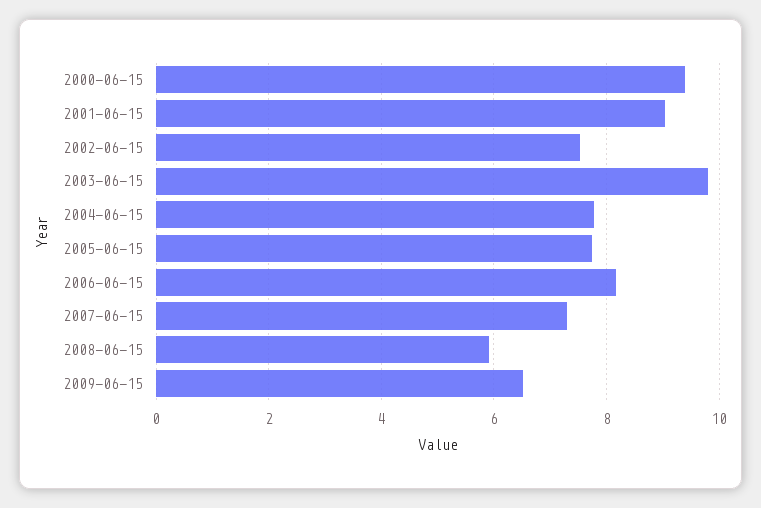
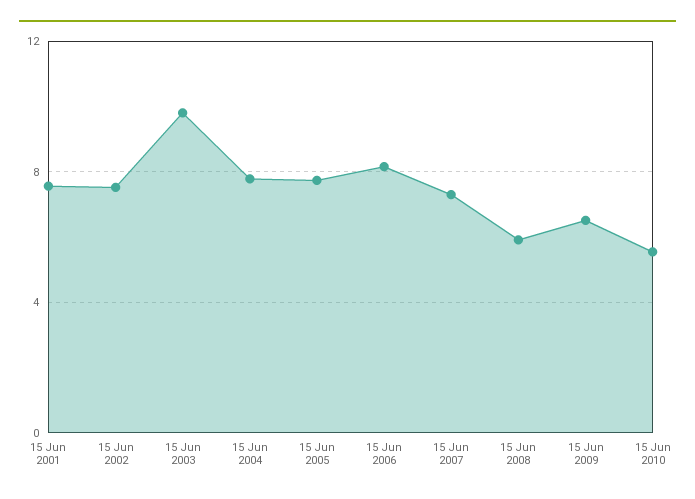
2000-06-15: 9.4 -> none
2001-06-15: 9 -> 7.5
15 Jun 2010: none -> 5.5

